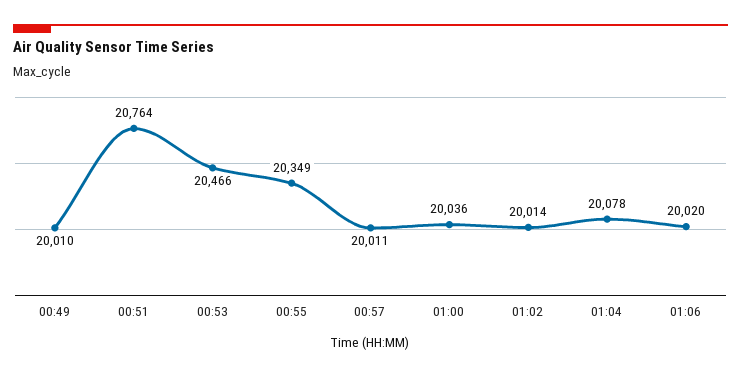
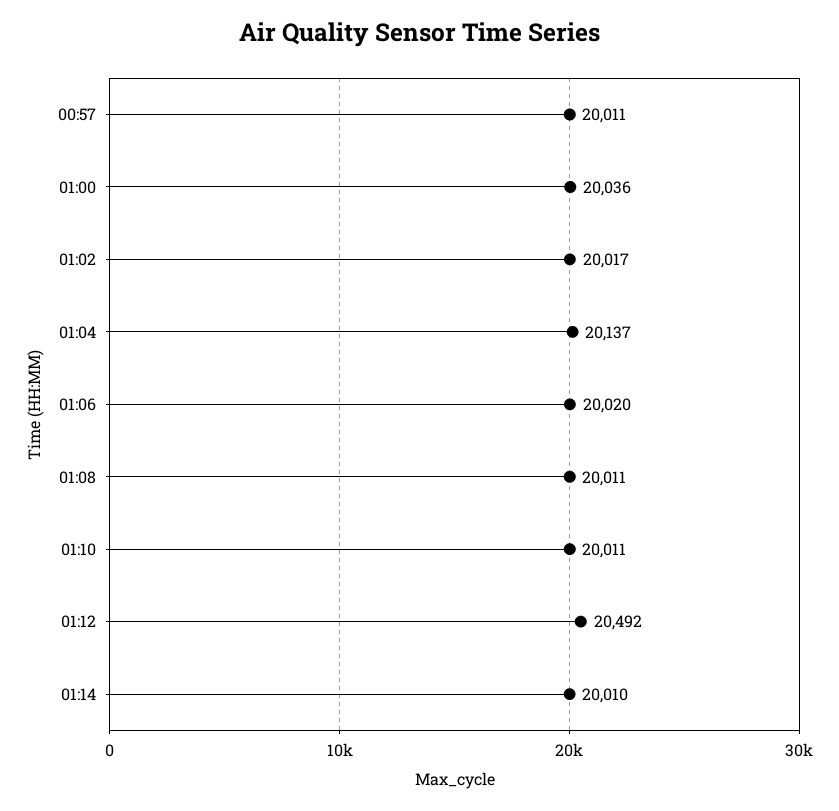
00:49: 20010 -> none
00:51: 20764 -> none
00:53: 20466 -> none
00:55: 20349 -> none
01:02: 20014 -> 20017
01:04: 20078 -> 20137
01:08: none -> 20011
01:10: none -> 20011
01:12: none -> 20492
01:14: none -> 20010

